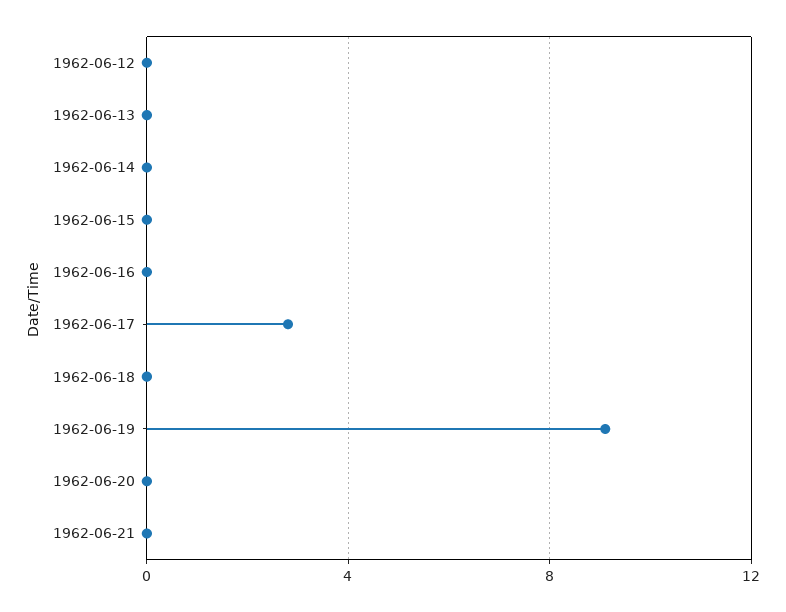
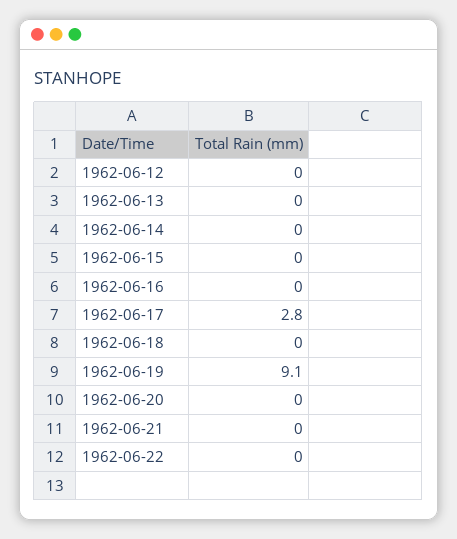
1962-06-22: none -> 0

